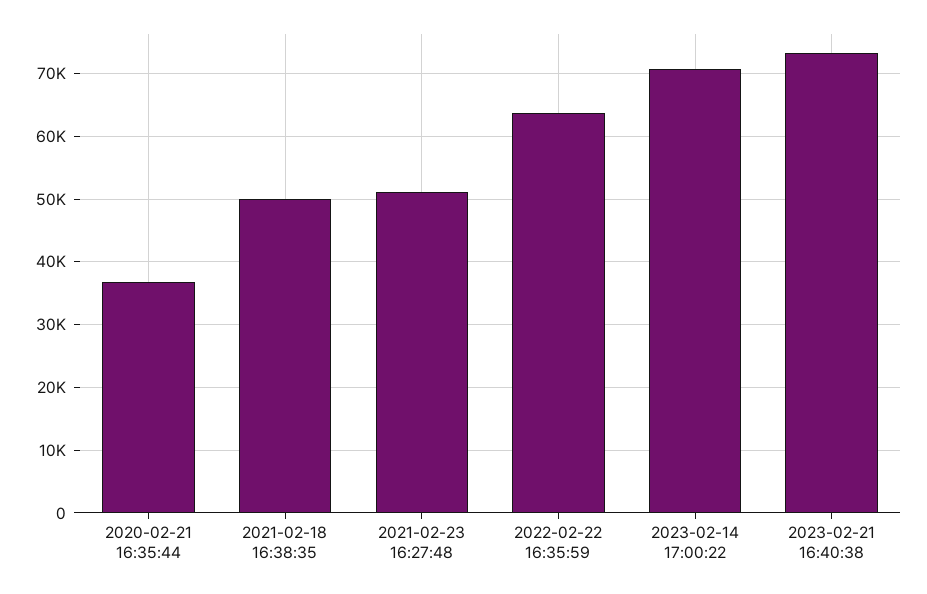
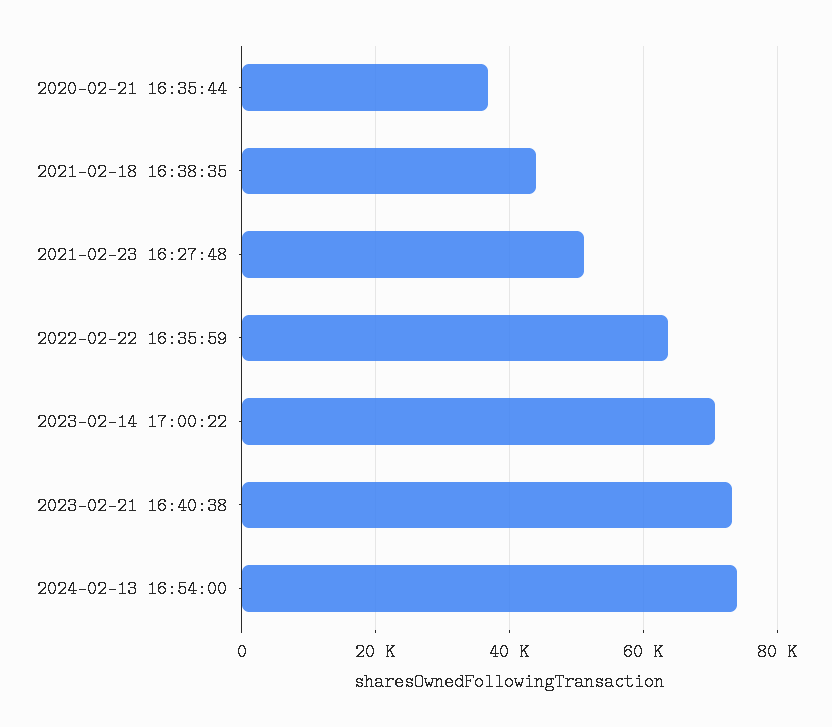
2021-02-18 16:38:35: 50000 -> 44000
2024-02-13 16:54:00: none -> 74000

